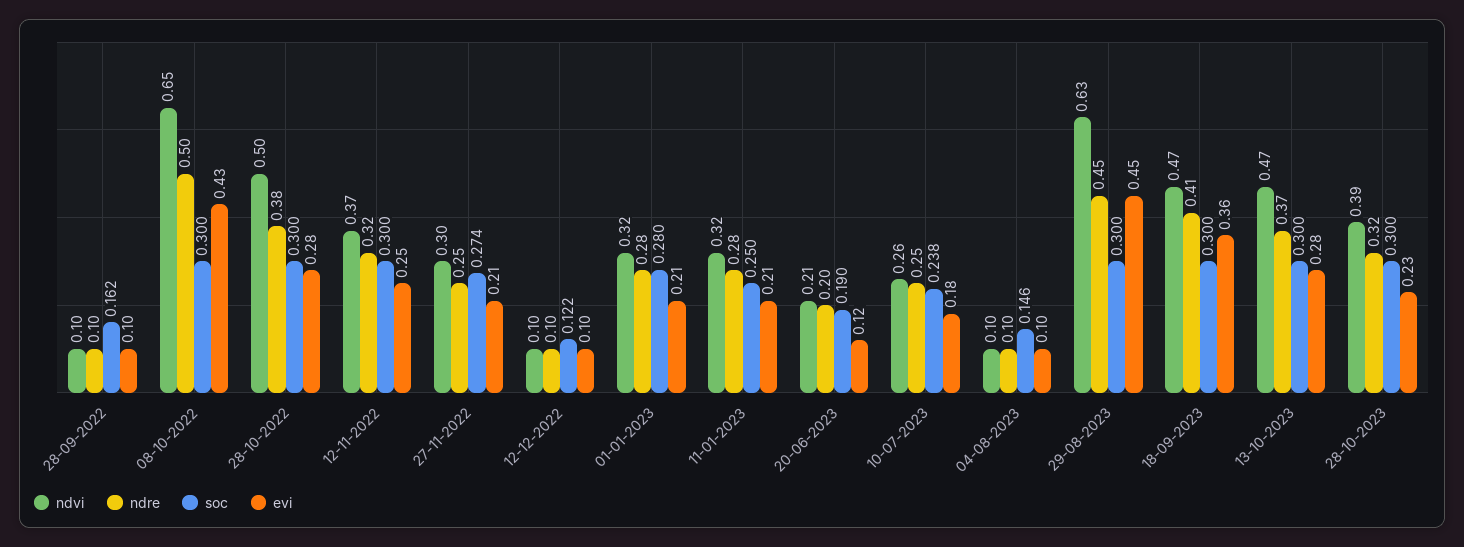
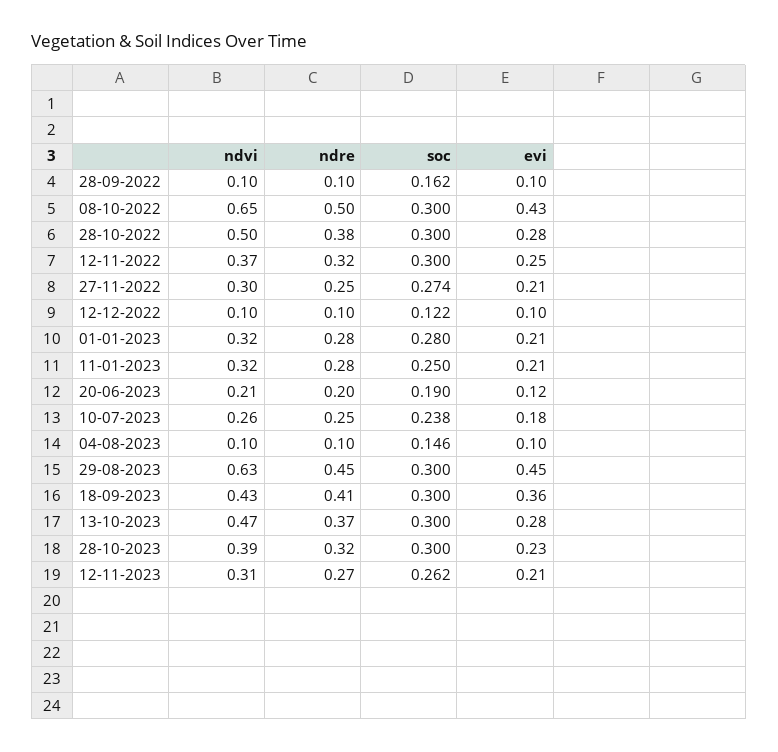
ndvi, 18-09-2023: 0.47 -> 0.43
ndvi, 12-11-2023: none -> 0.31
ndre, 12-11-2023: none -> 0.27
soc, 12-11-2023: none -> 0.262
evi, 12-11-2023: none -> 0.21

